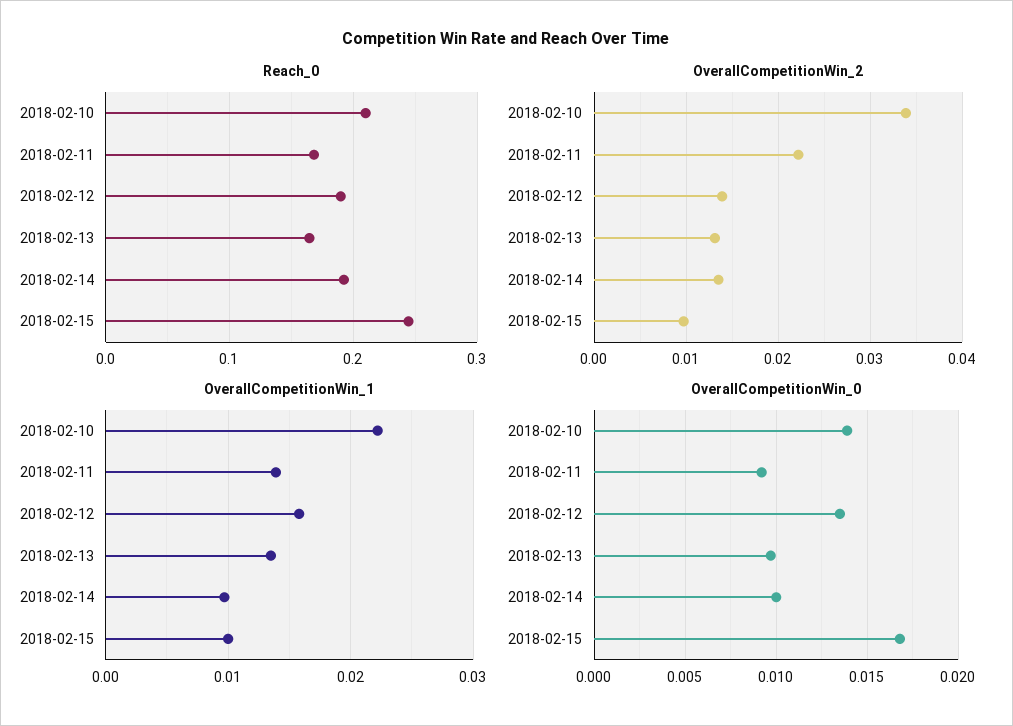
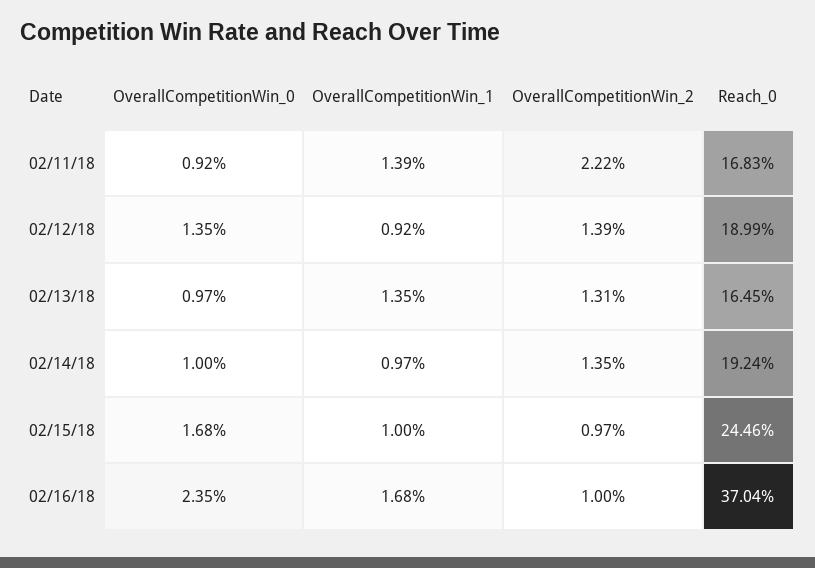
Reach_0, 2018-02-10: 0.21 -> none
OverallCompetitionWin_2, 2018-02-10: 0.034 -> none
OverallCompetitionWin_1, 2018-02-10: 0.022 -> none
OverallCompetitionWin_1, 2018-02-12: 0.016 -> 0.0092
OverallCompetitionWin_0, 2018-02-10: 0.014 -> none
OverallCompetitionWin_0, 02/16/18: none -> 0.0235
OverallCompetitionWin_1, 02/16/18: none -> 0.0168
OverallCompetitionWin_2, 02/16/18: none -> 0.01
Reach_0, 02/16/18: none -> 0.3704

